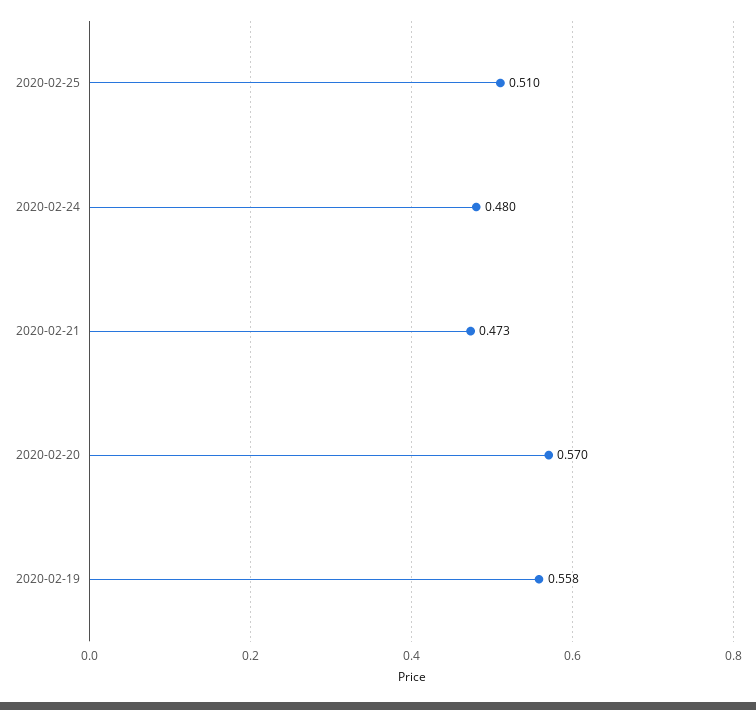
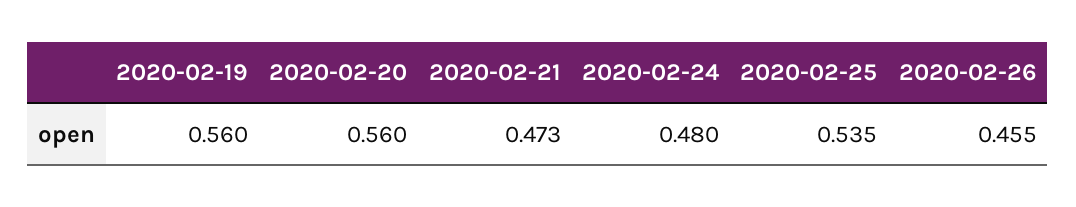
2020-02-25: 0.51 -> 0.535
2020-02-20: 0.57 -> 0.56
2020-02-19: 0.558 -> 0.56
2020-02-26: none -> 0.455

